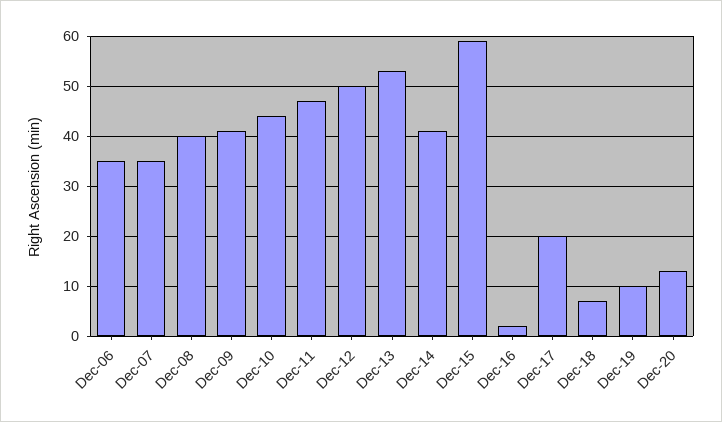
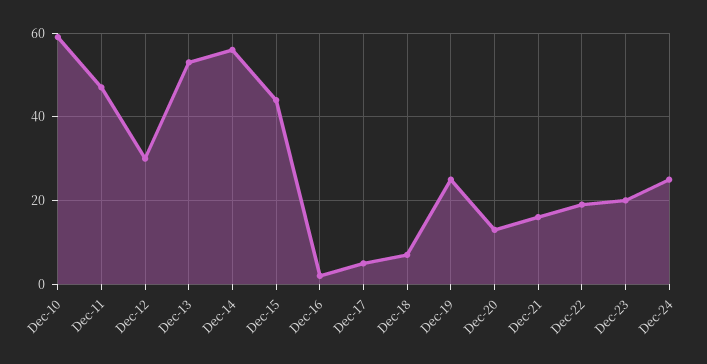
Dec-06: 35 -> none
Dec-07: 35 -> none
Dec-08: 40 -> none
Dec-09: 40 -> none
Dec-10: 45 -> 60
Dec-12: 50 -> 30
Dec-14: 40 -> 55
Dec-15: 60 -> 45
Dec-17: 20 -> 5
Dec-19: 10 -> 25
Dec-21: none -> 15
Dec-22: none -> 20
Dec-23: none -> 20
Dec-24: none -> 25

